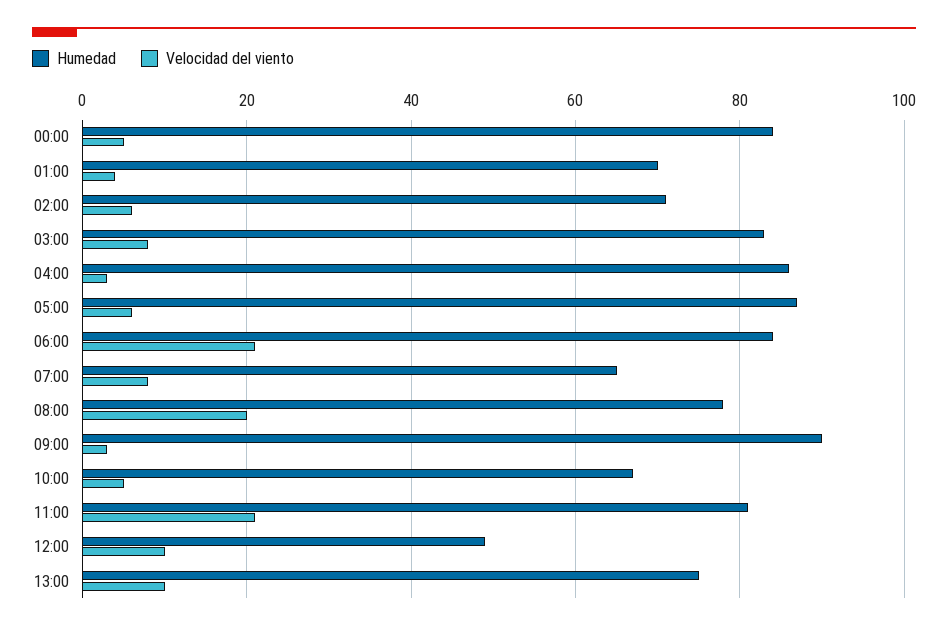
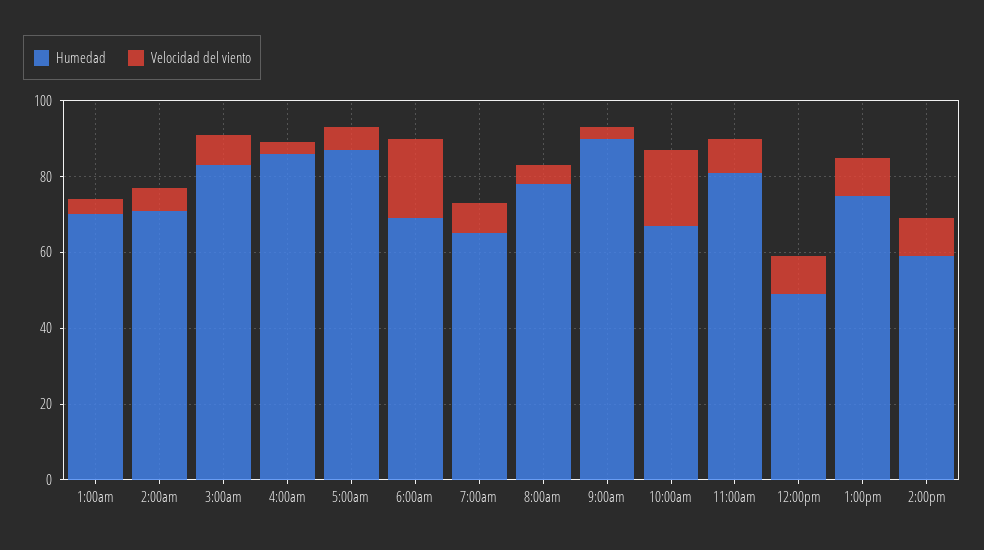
Humedad, 00:00: 85 -> none
Velocidad del viento, 00:00: 5 -> none
Humedad, 06:00: 85 -> 70
Velocidad del viento, 08:00: 20 -> 5
Velocidad del viento, 10:00: 5 -> 20
Velocidad del viento, 11:00: 20 -> 10
Humedad, 2:00pm: none -> 60
Velocidad del viento, 2:00pm: none -> 10

